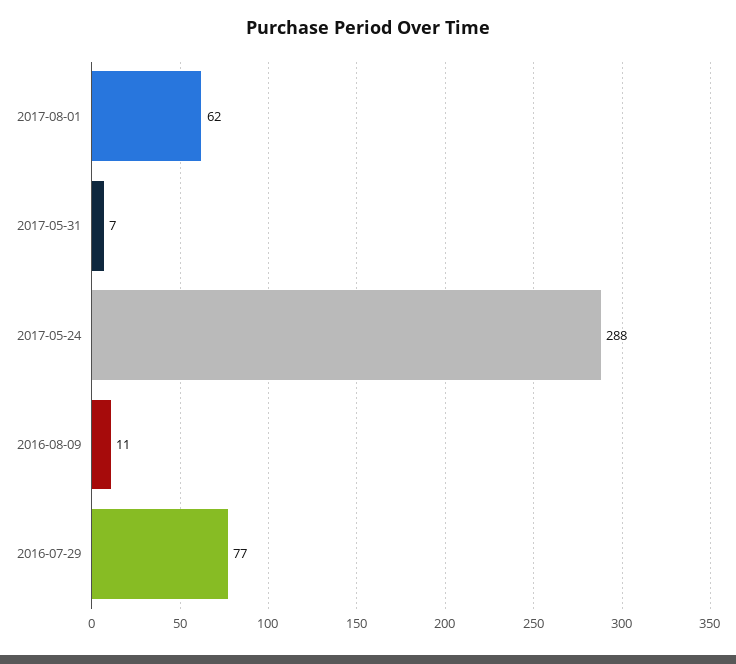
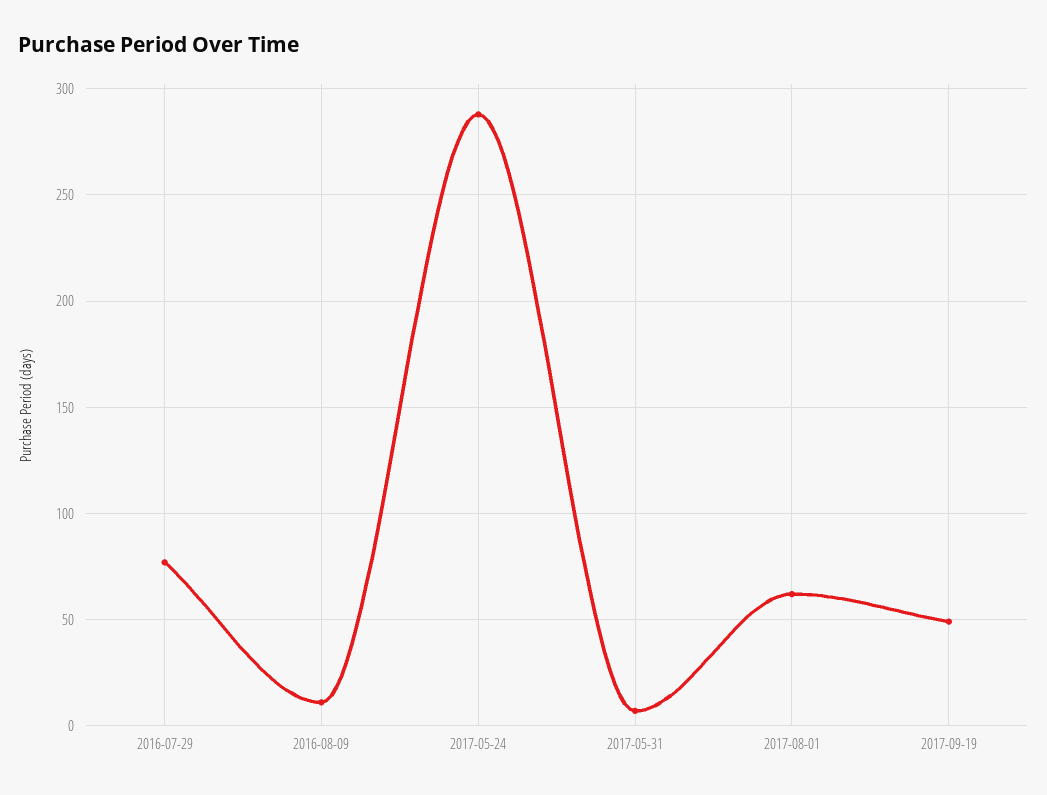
2017-09-19: none -> 50

